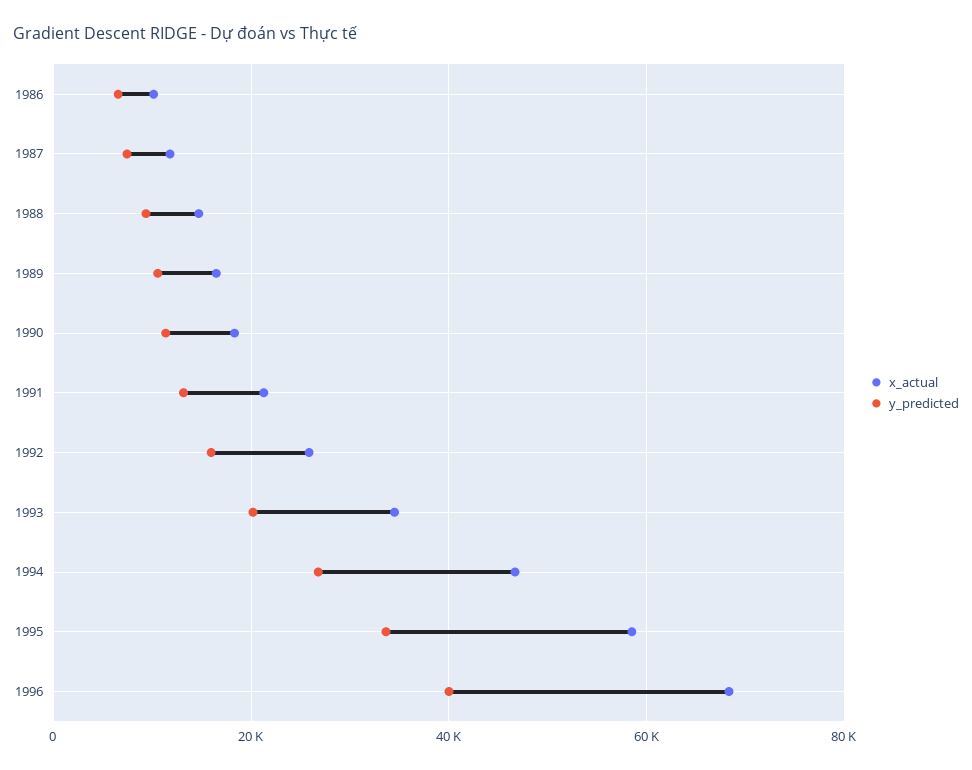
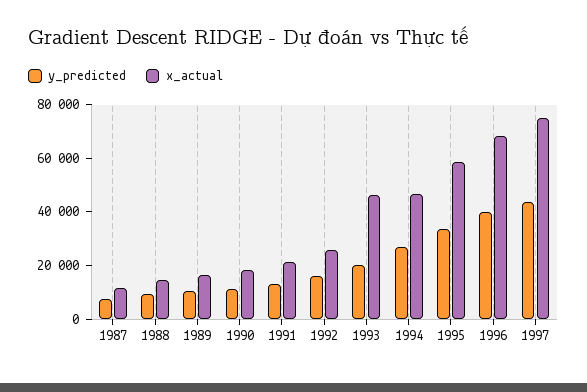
x_actual, 1986: 10000 -> none
y_predicted, 1986: 6000 -> none
x_actual, 1993: 34000 -> 45000
y_predicted, 1997: none -> 45000
x_actual, 1997: none -> 75000

